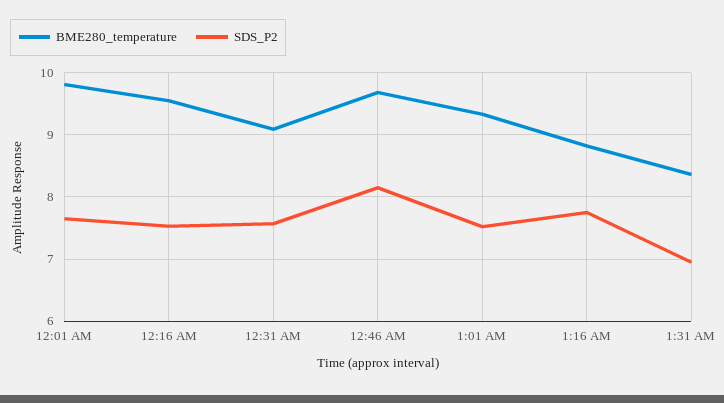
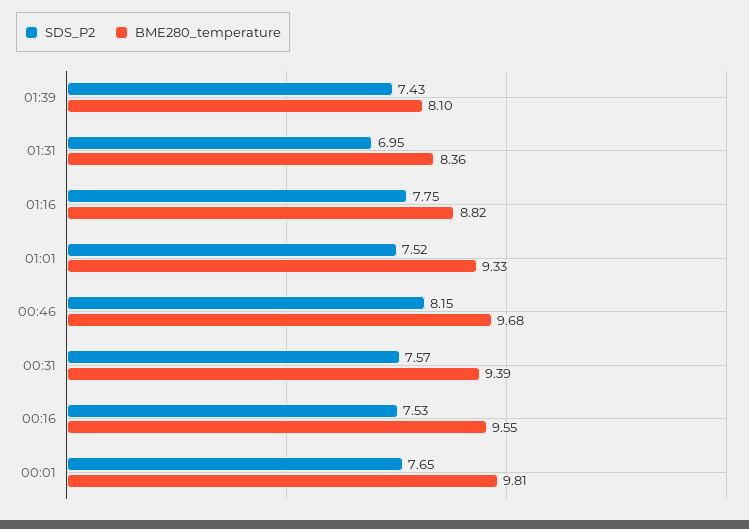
BME280_temperature, 12:31 AM: 9.1 -> 9.39
SDS_P2, 01:39: none -> 7.43
BME280_temperature, 01:39: none -> 8.1

